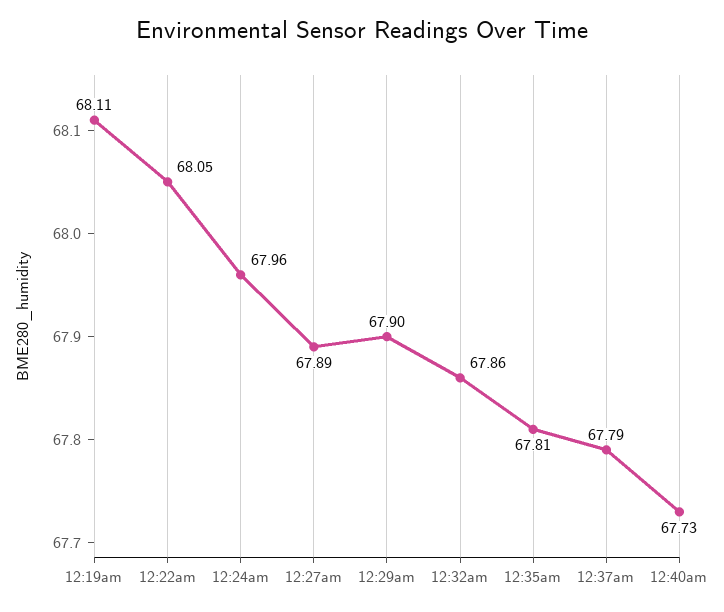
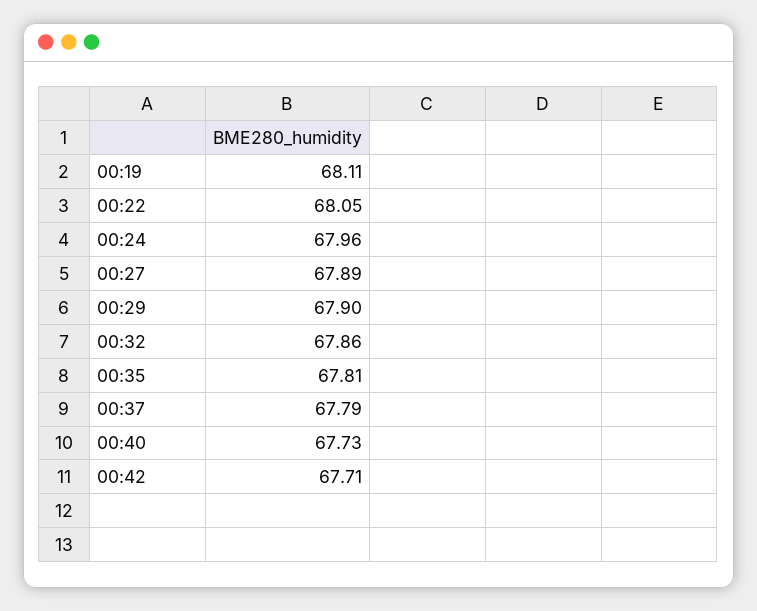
00:42: none -> 67.71

